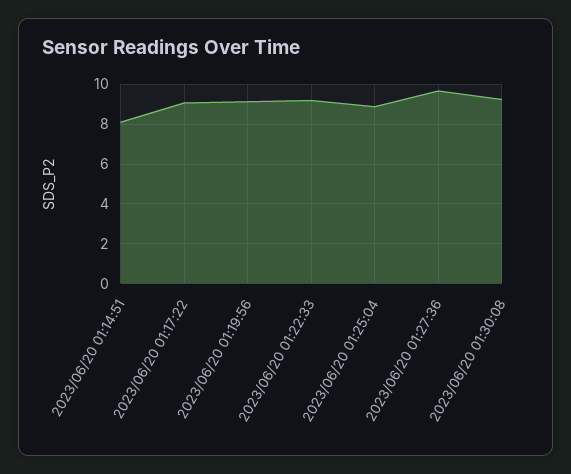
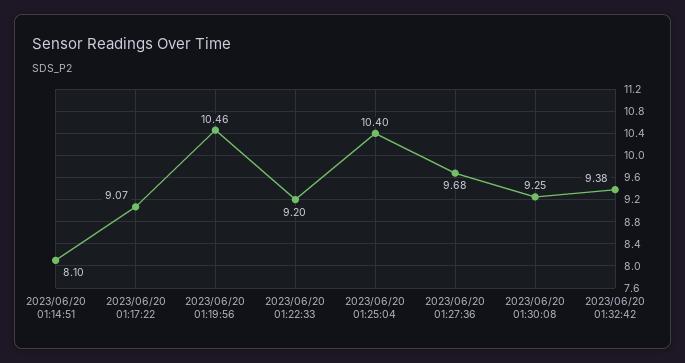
2023/06/20 01:19:56: 9 -> 10.46
2023/06/20 01:25:04: 9 -> 10.4
2023/06/20 01:32:42: none -> 9.38

